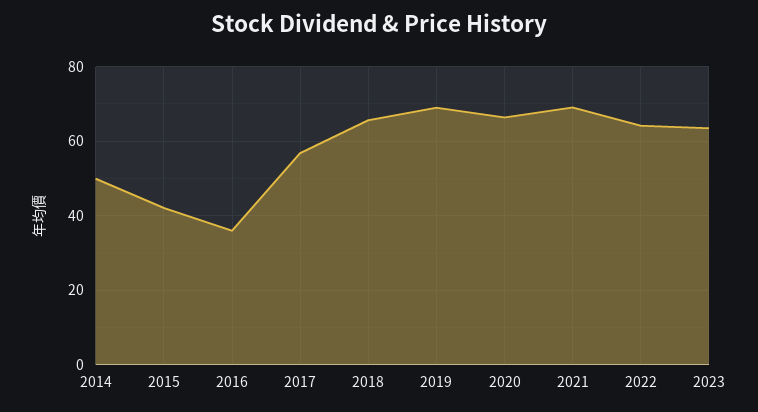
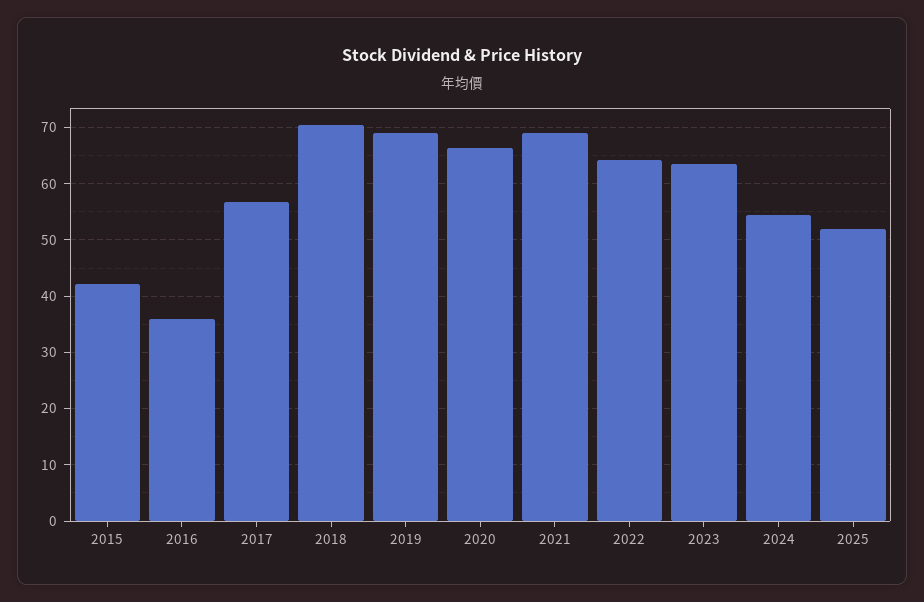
2014: 50 -> none
2018: 66 -> 70
2024: none -> 54
2025: none -> 52

